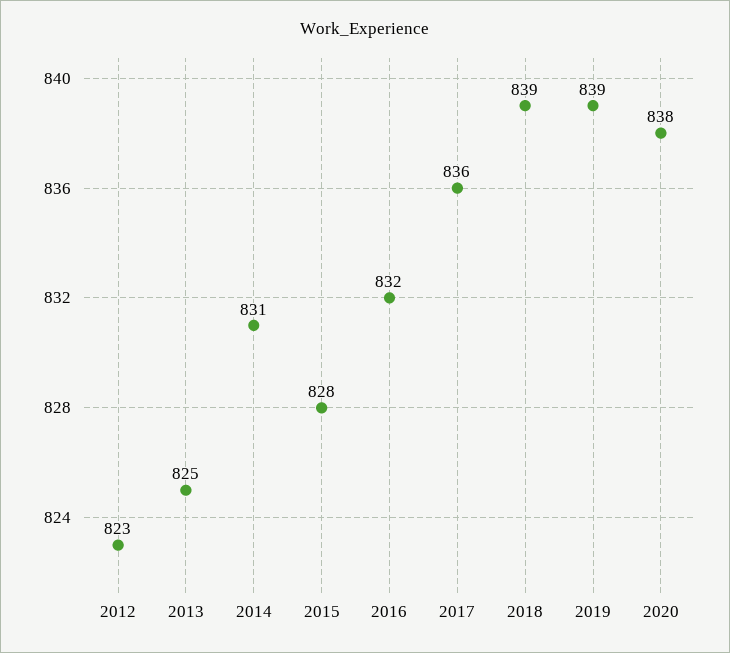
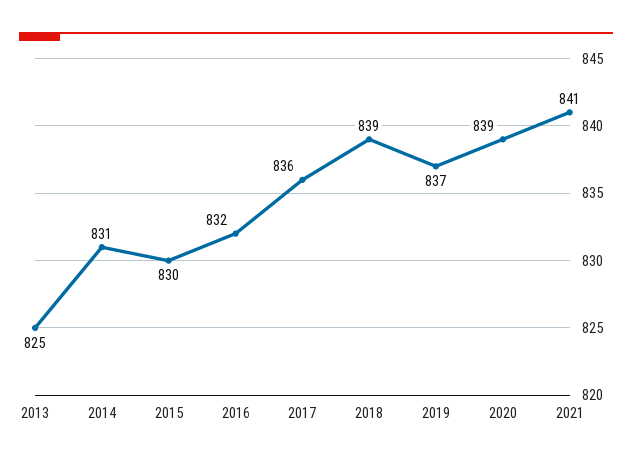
2012: 823 -> none
2015: 828 -> 830
2019: 839 -> 837
2020: 838 -> 839
2021: none -> 841

